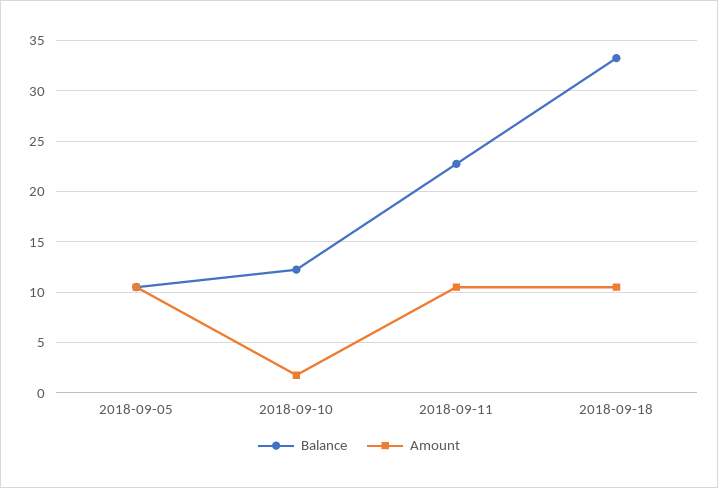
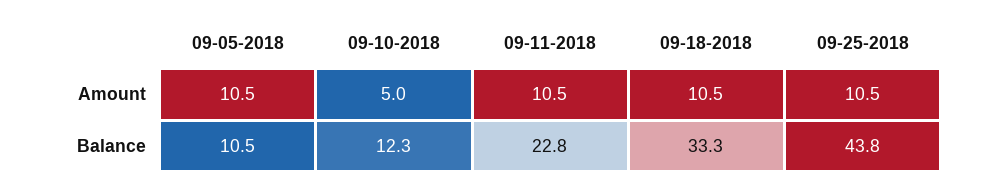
Amount, 2018-09-10: 2 -> 5
Amount, 09-25-2018: none -> 10.5
Balance, 09-25-2018: none -> 43.8

